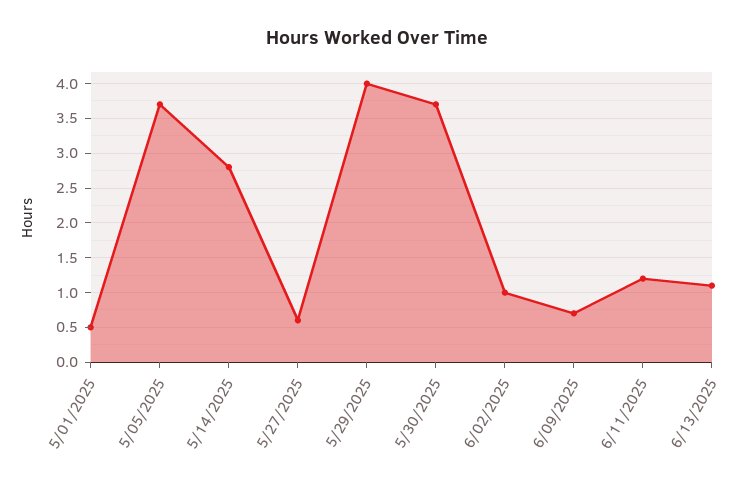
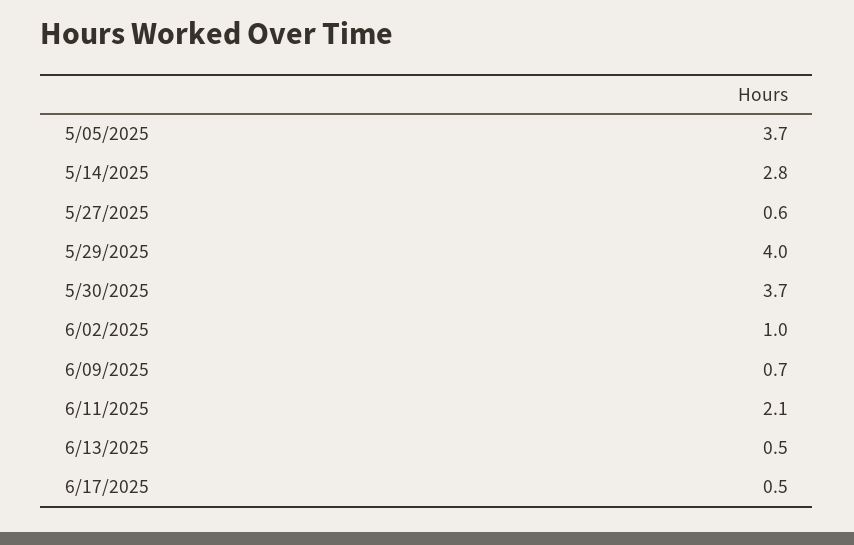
5/01/2025: 0.5 -> none
6/11/2025: 1.2 -> 2.1
6/13/2025: 1.1 -> 0.5
6/17/2025: none -> 0.5

